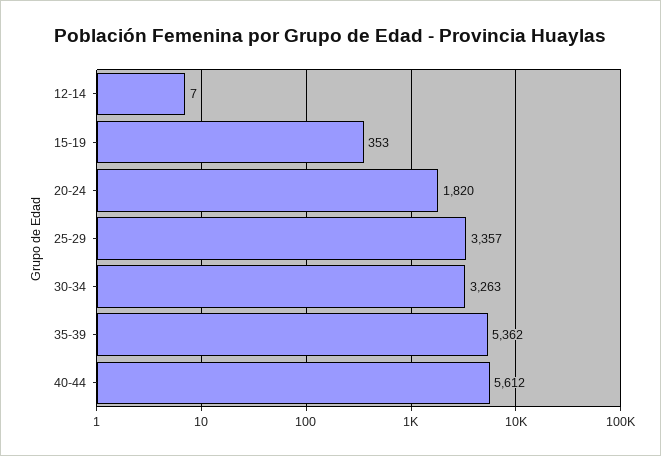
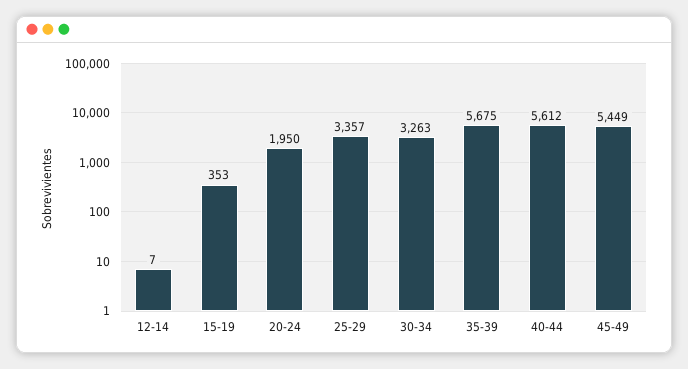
20-24: 1820 -> 1950
35-39: 5362 -> 5675
45-49: none -> 5449

